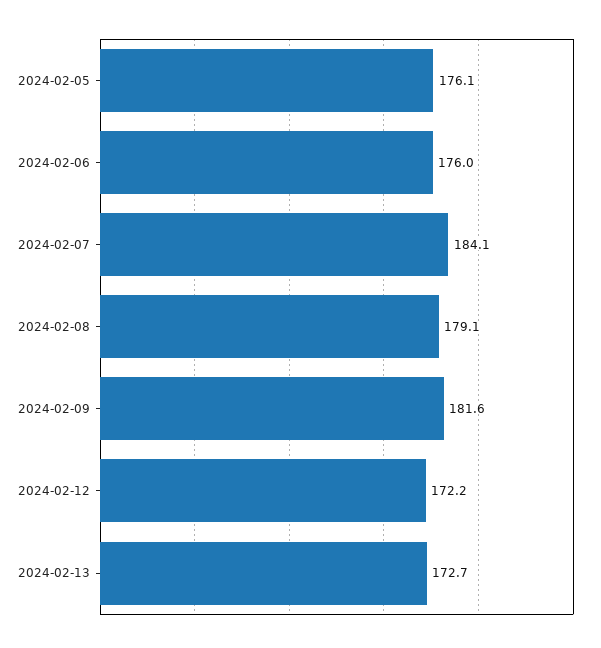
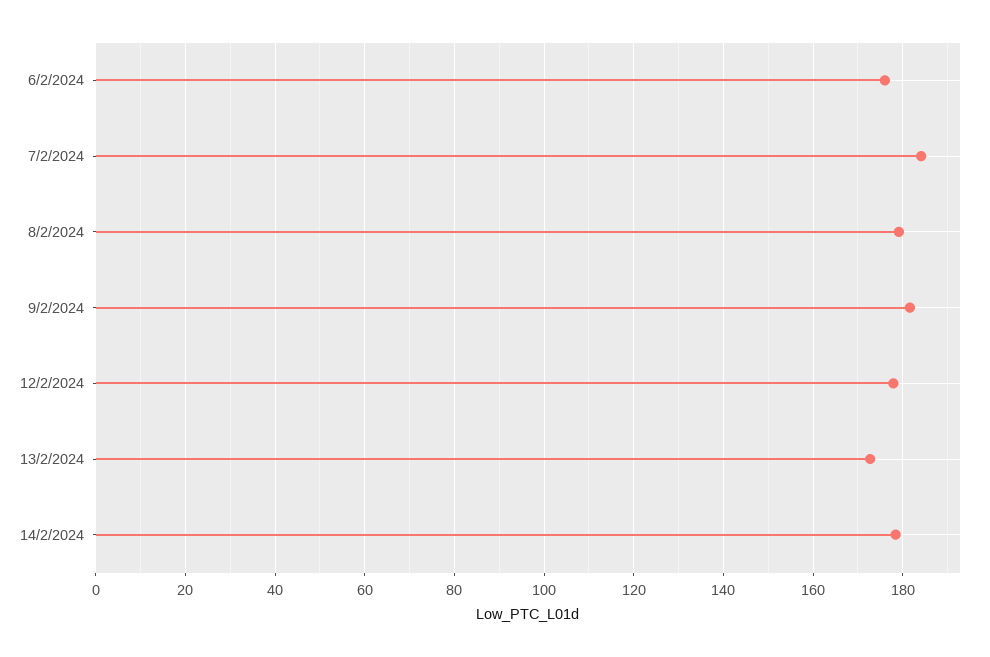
2024-02-05: 176.1 -> none
2024-02-12: 172.2 -> 178
14/2/2024: none -> 178

